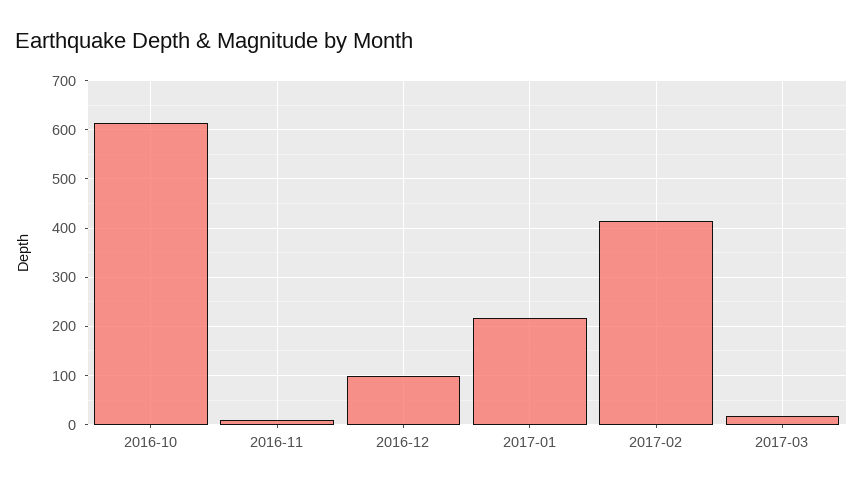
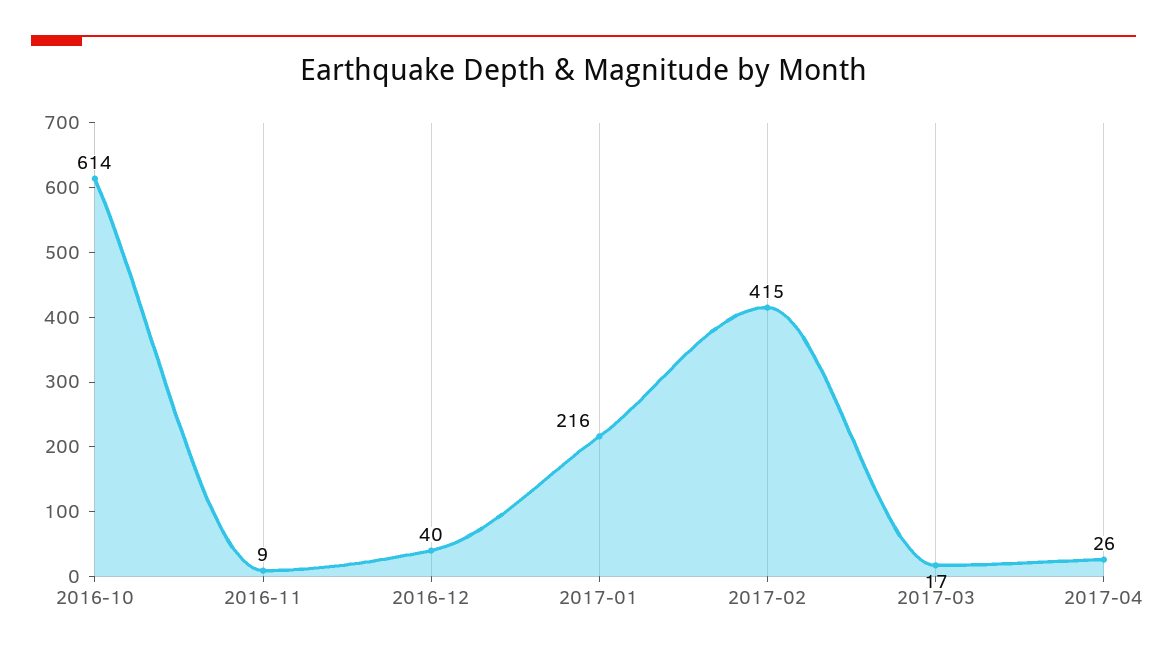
2016-12: 100 -> 40
2017-04: none -> 26

